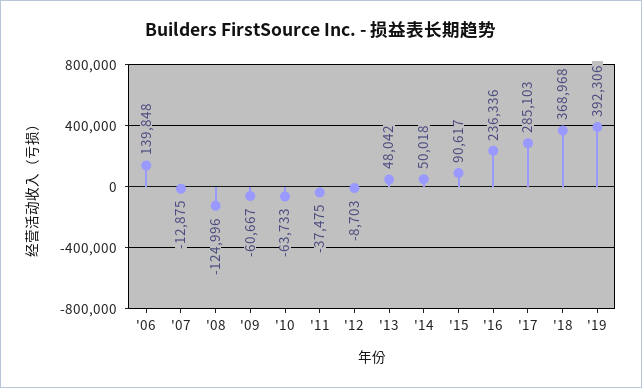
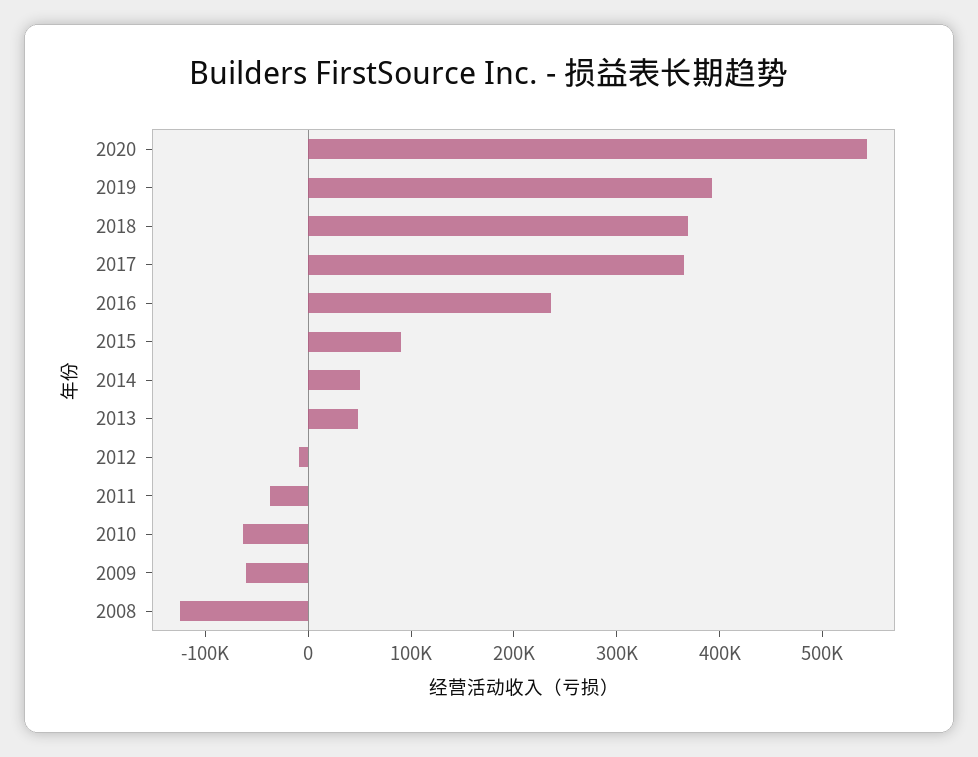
'06: 139848 -> none
'07: -12875 -> none
'17: 285103 -> 360000
2020: none -> 540000

